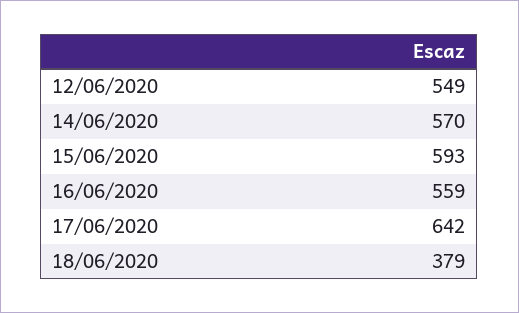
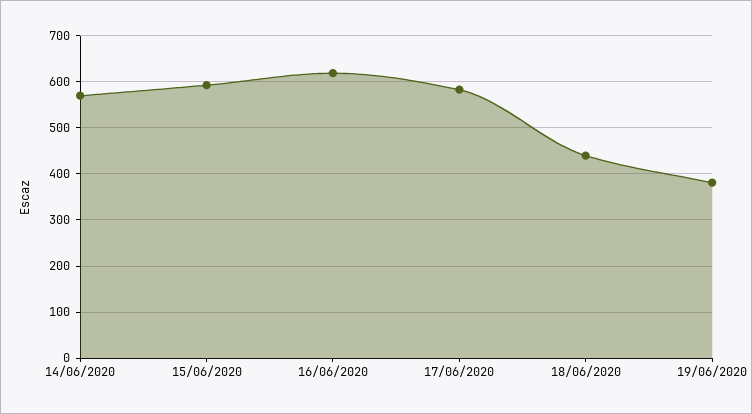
12/06/2020: 549 -> none
16/06/2020: 559 -> 620
17/06/2020: 642 -> 580
18/06/2020: 379 -> 440
19/06/2020: none -> 380

